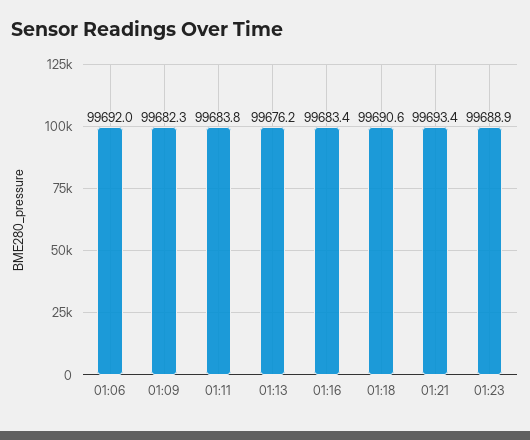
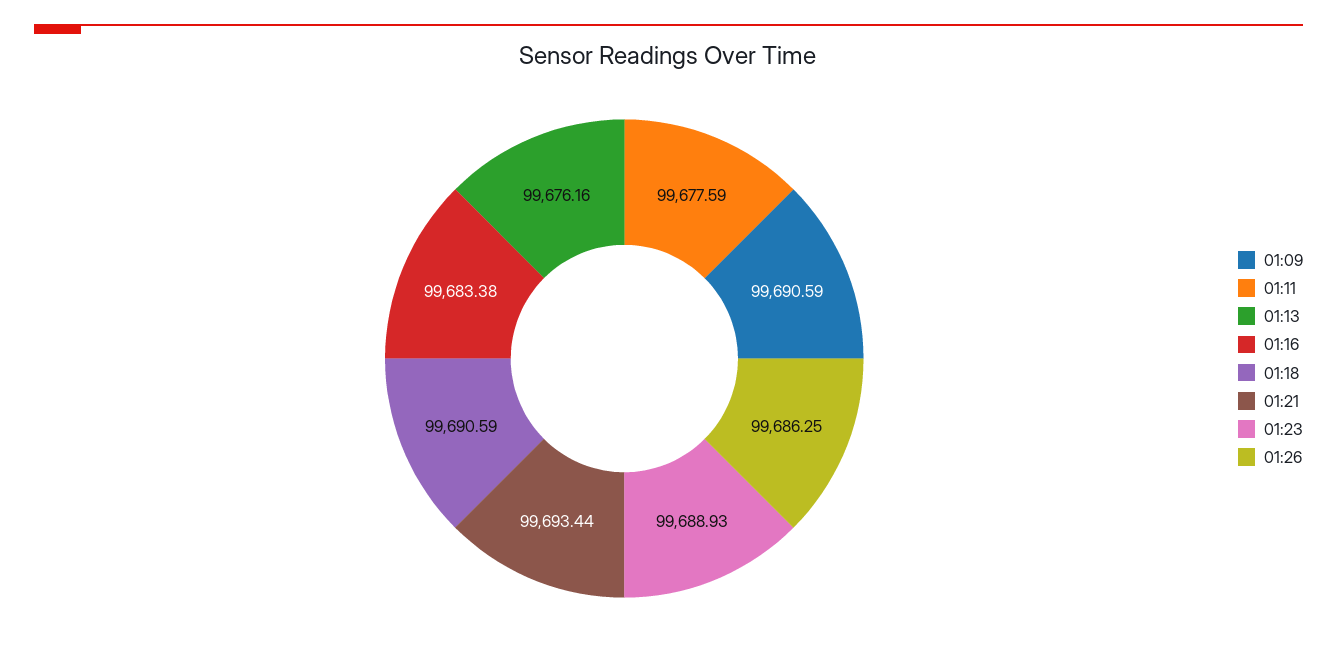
01:06: 99692 -> none
01:09: 99682.3 -> 99690.59
01:11: 99683.8 -> 99677.59
01:26: none -> 99686.25

